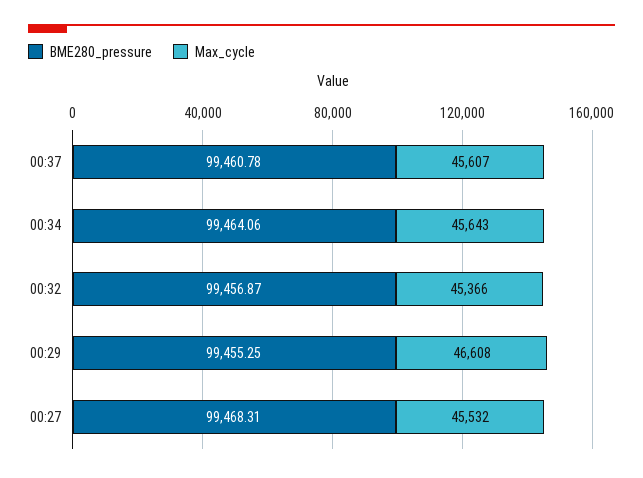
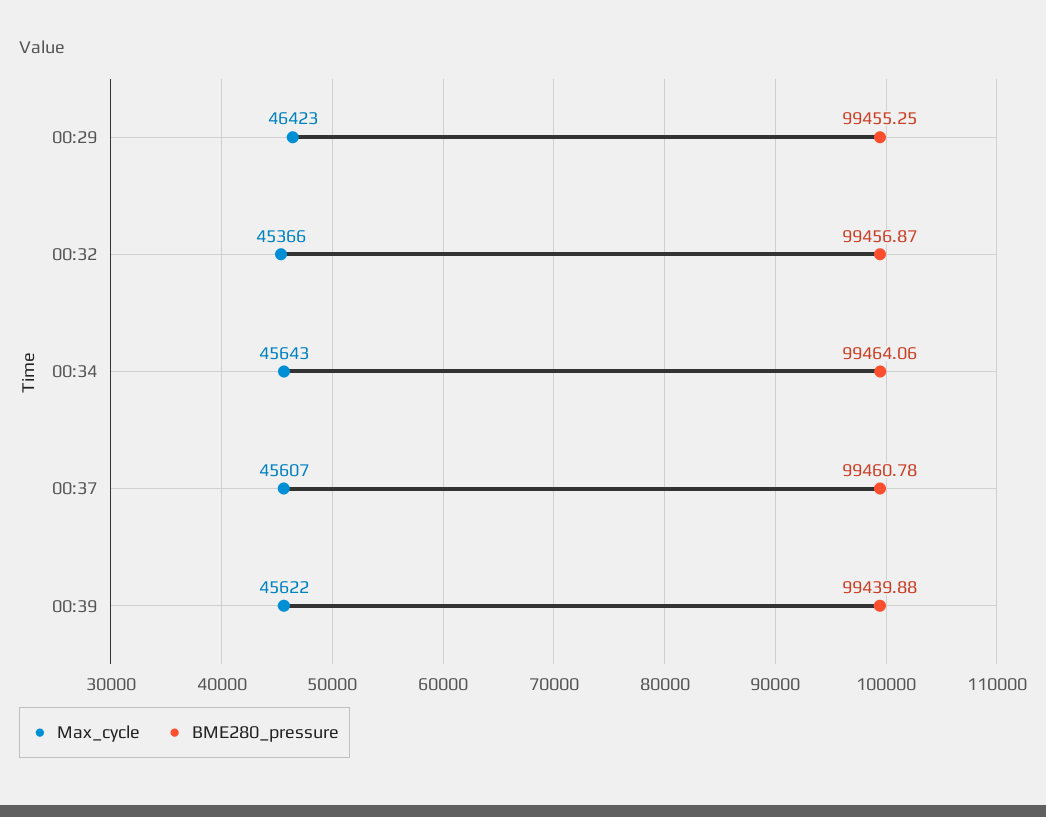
Max_cycle, 00:29: 46608 -> 46423
BME280_pressure, 00:27: 99468.31 -> none
Max_cycle, 00:27: 45532 -> none
Max_cycle, 00:39: none -> 45622
BME280_pressure, 00:39: none -> 99439.88

